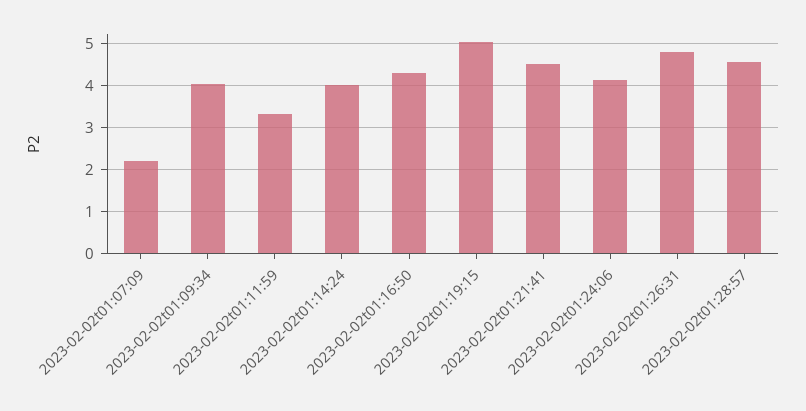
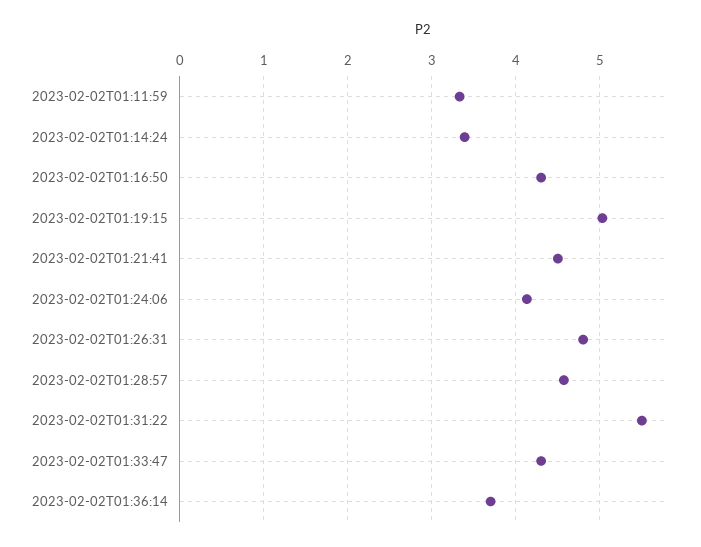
2023-02-02t01:07:09: 2.2 -> none
2023-02-02t01:09:34: 4 -> none
2023-02-02t01:14:24: 4 -> 3.4
2023-02-02T01:31:22: none -> 5.5
2023-02-02T01:33:47: none -> 4.3
2023-02-02T01:36:14: none -> 3.7

